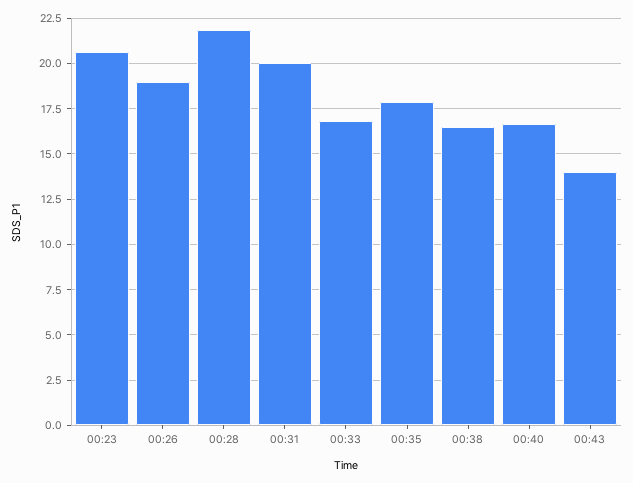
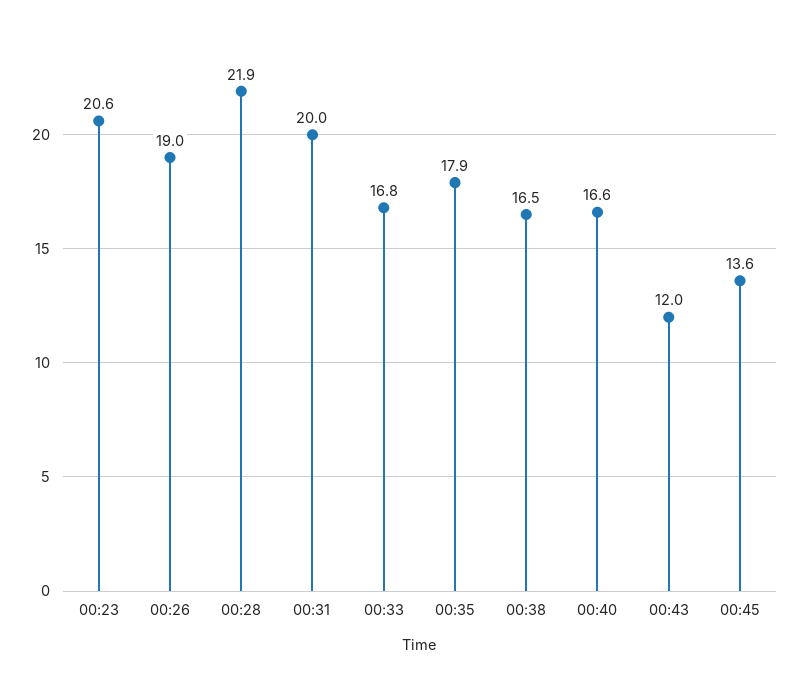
00:43: 14 -> 12
00:45: none -> 13.6

